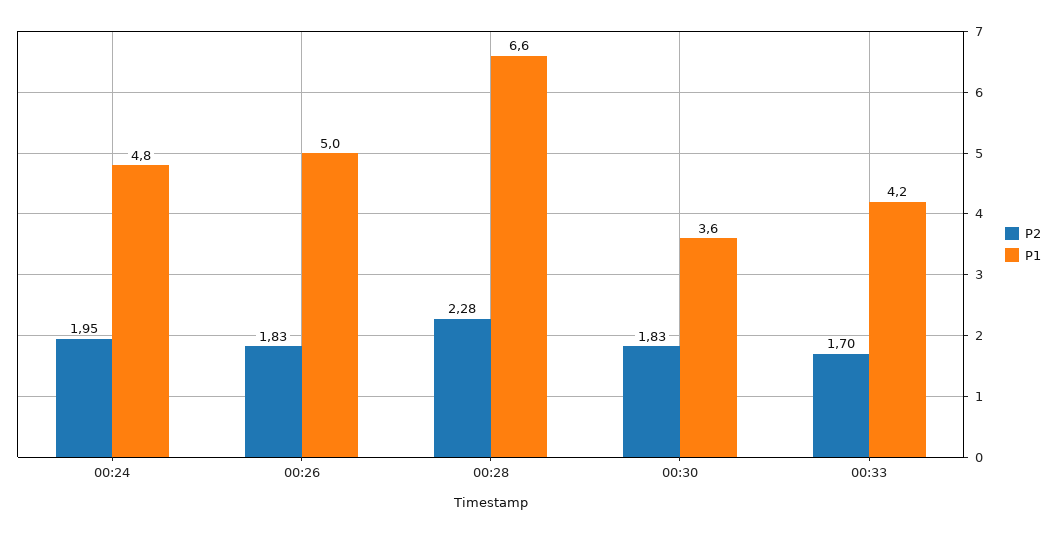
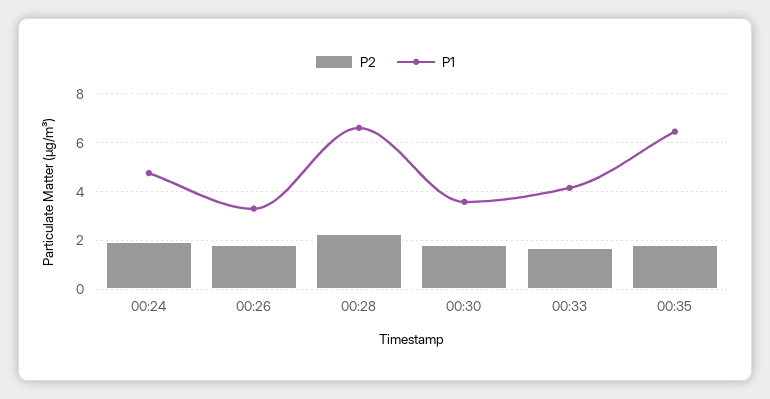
P1, 00:26: 5 -> 3.25
P2, 00:35: none -> 1.75
P1, 00:35: none -> 6.5

